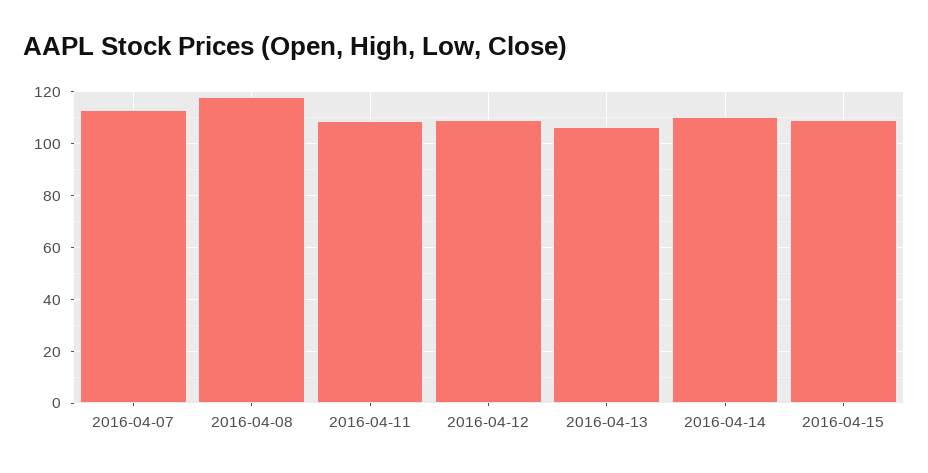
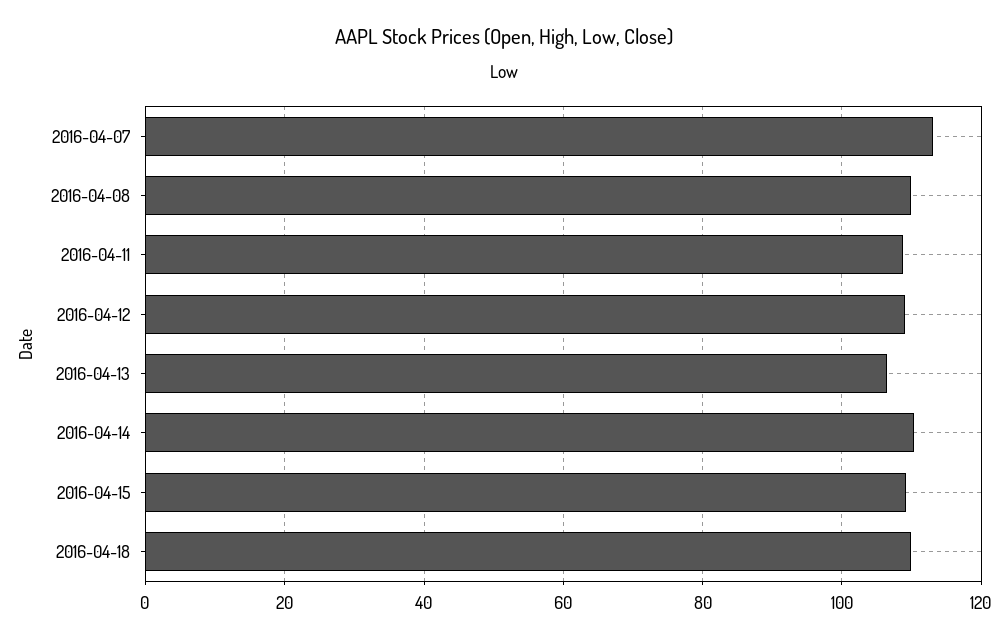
2016-04-08: 117.5 -> 110
2016-04-18: none -> 110

